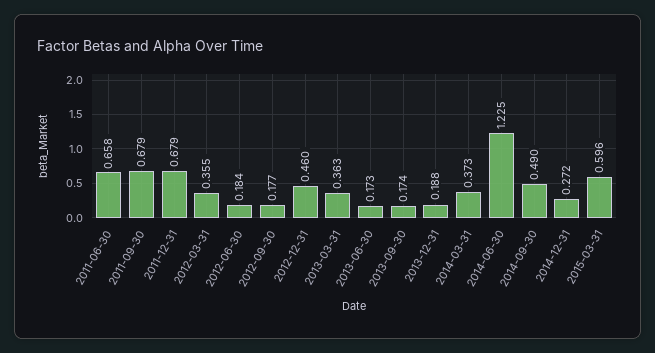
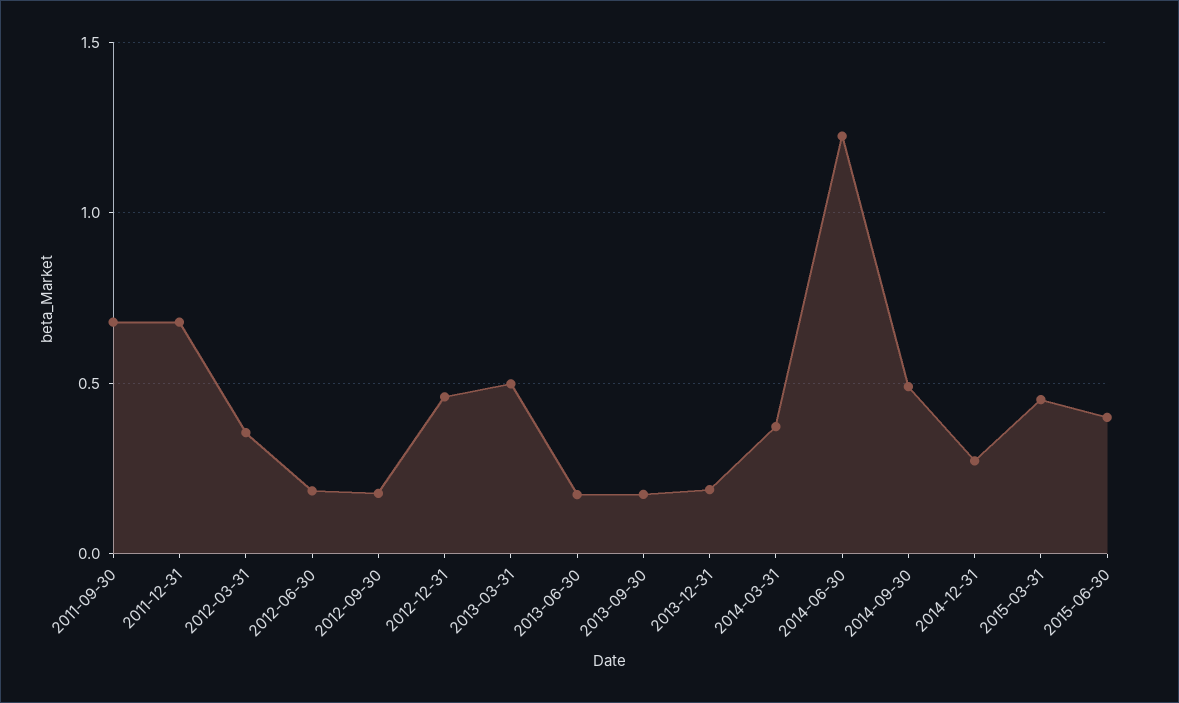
2011-06-30: 0.658 -> none
2013-03-31: 0.363 -> 0.5
2015-03-31: 0.596 -> 0.45
2015-06-30: none -> 0.4

